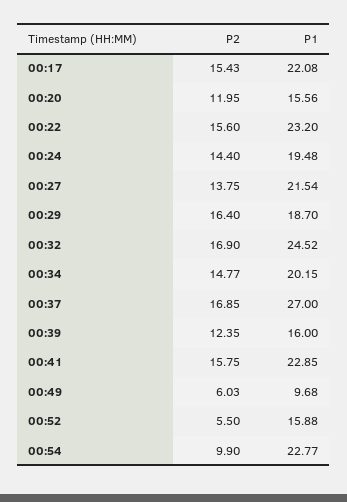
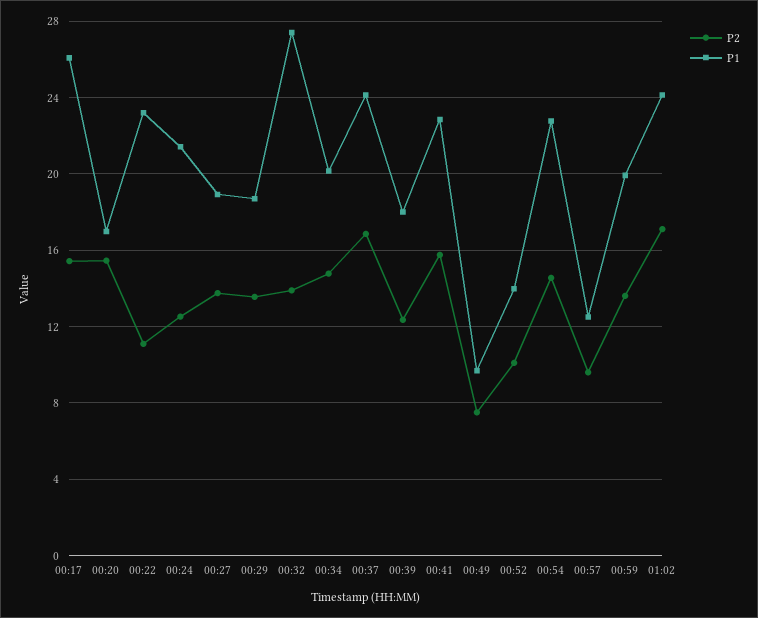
P1, 00:17: 22.08 -> 26
P2, 00:20: 11.95 -> 15.5
P1, 00:20: 15.56 -> 17
P2, 00:22: 15.6 -> 11
P2, 00:24: 14.4 -> 12.5
P1, 00:24: 19.48 -> 21.5
P1, 00:27: 21.54 -> 19
P2, 00:29: 16.4 -> 13.5
P2, 00:32: 16.9 -> 14
P1, 00:32: 24.52 -> 27.5
P1, 00:37: 27 -> 24
P1, 00:39: 16 -> 18
P2, 00:49: 6.03 -> 7.5
P2, 00:52: 5.5 -> 10
P1, 00:52: 15.88 -> 14
P2, 00:54: 9.9 -> 14.5
P2, 00:57: none -> 9.5
P1, 00:57: none -> 12.5
P2, 00:59: none -> 13.5
P1, 00:59: none -> 20
P2, 01:02: none -> 17
P1, 01:02: none -> 24

